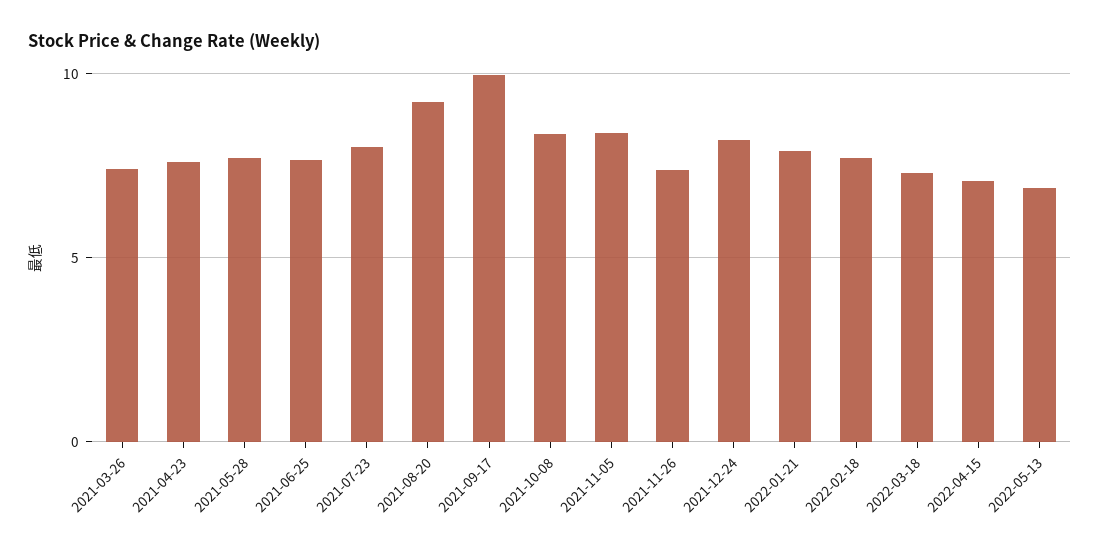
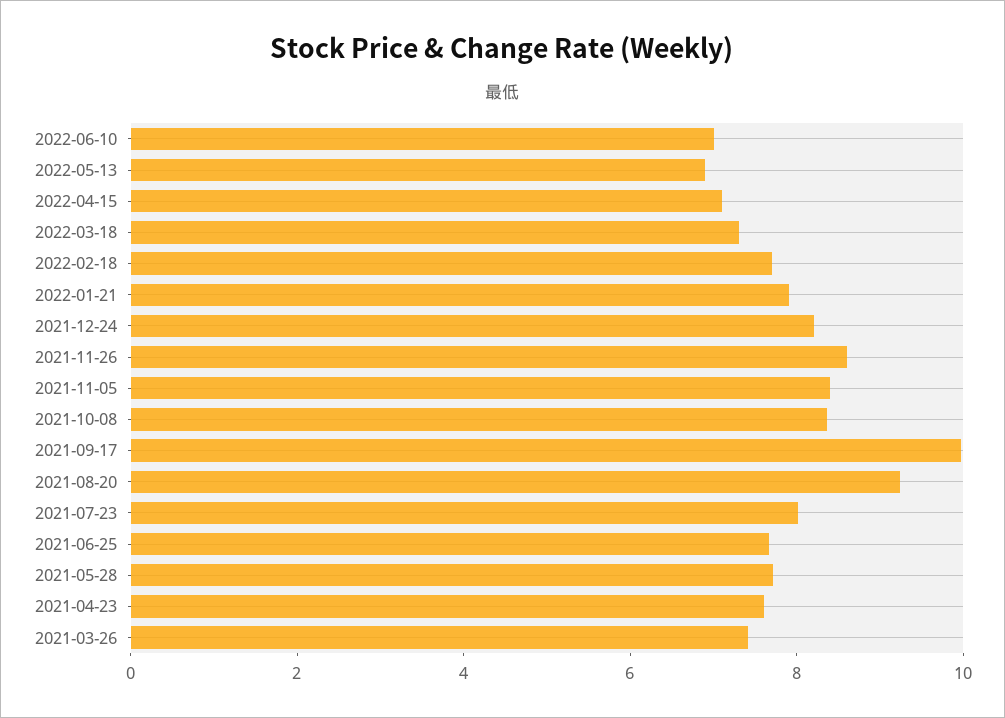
2021-11-26: 7.5 -> 8.5
2022-06-10: none -> 7

